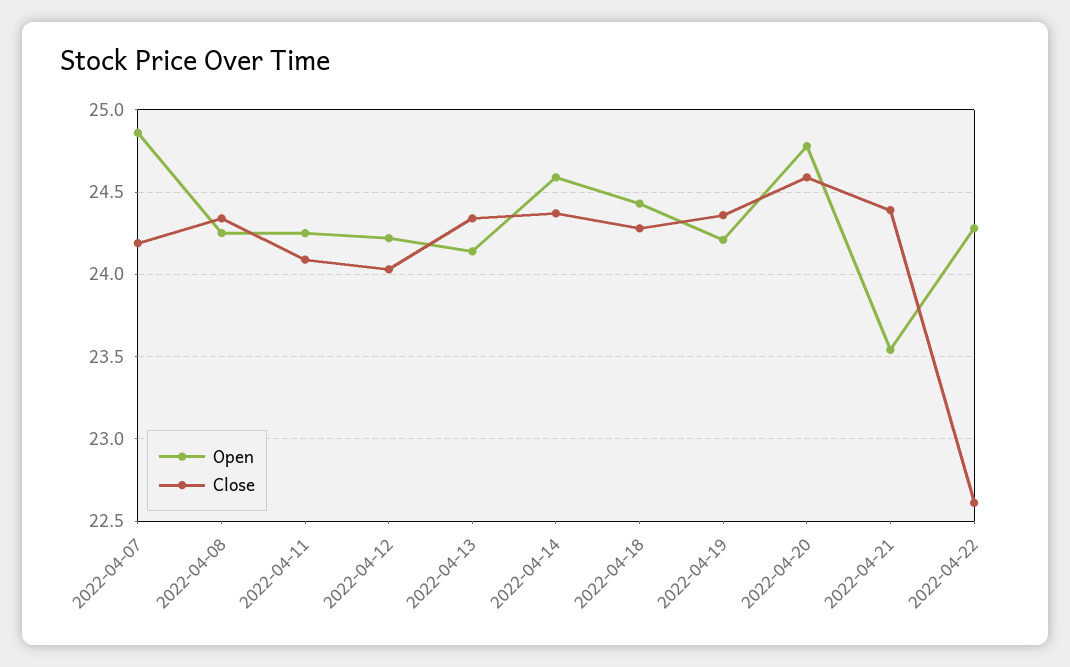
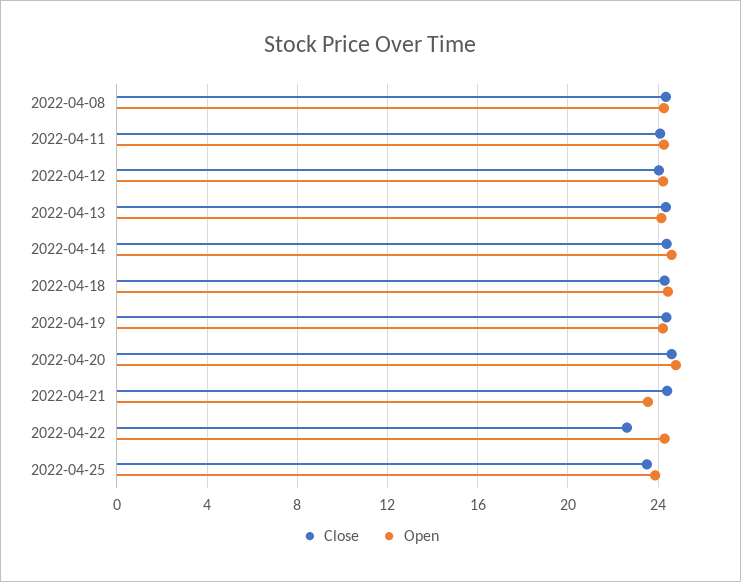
Open, 2022-04-07: 24.85 -> none
Close, 2022-04-07: 24.2 -> none
Close, 2022-04-25: none -> 23.5
Open, 2022-04-25: none -> 24

